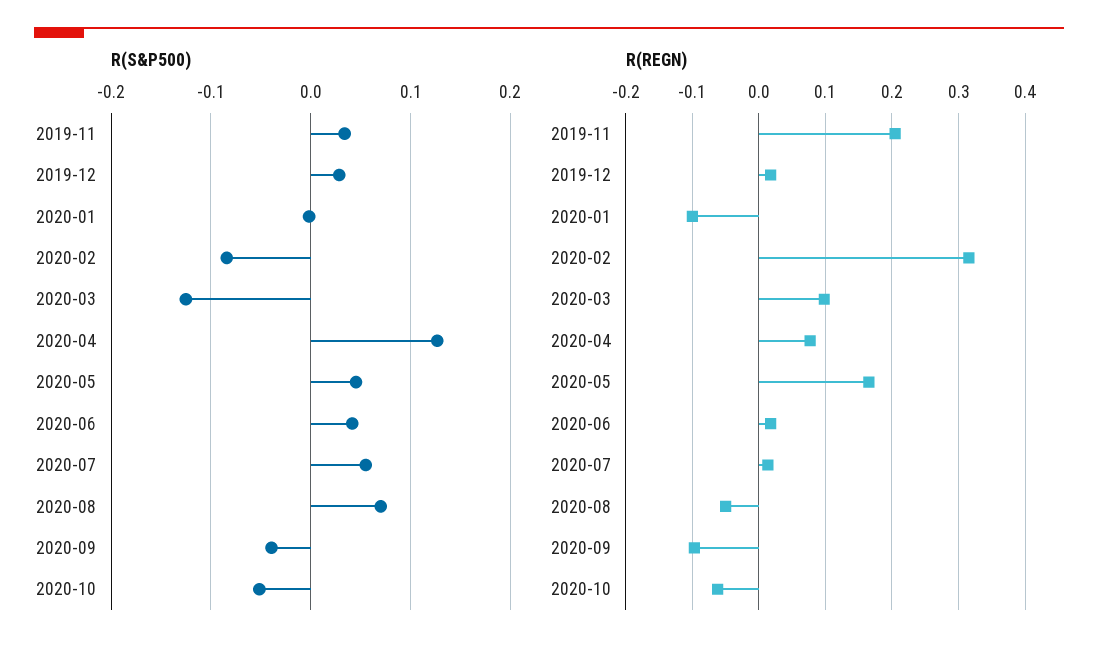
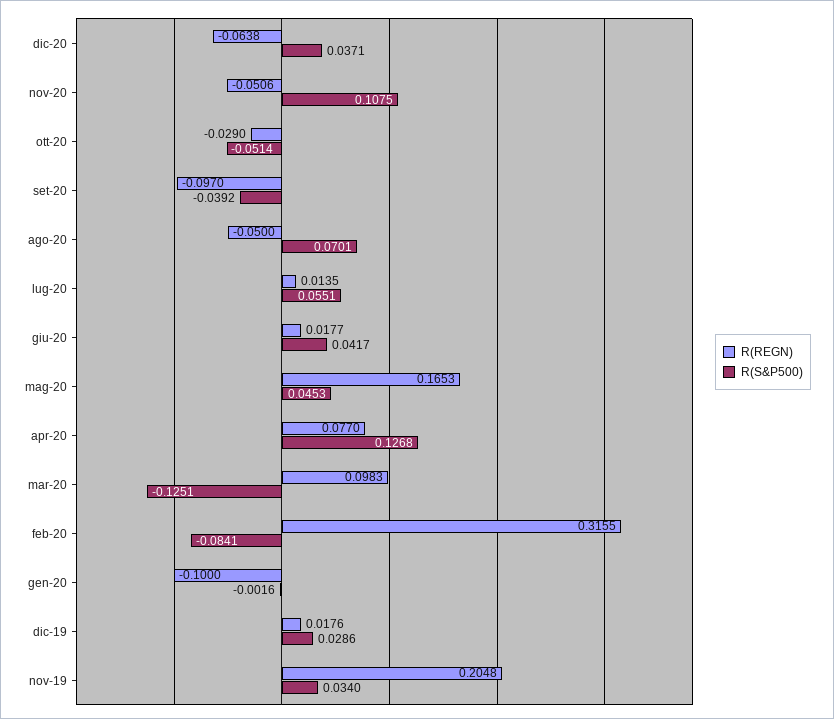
R(REGN), 2020-10: -0.06 -> -0.029
R(REGN), dic-20: none -> -0.0638
R(S&P500), dic-20: none -> 0.0371
R(REGN), nov-20: none -> -0.0506
R(S&P500), nov-20: none -> 0.1075

